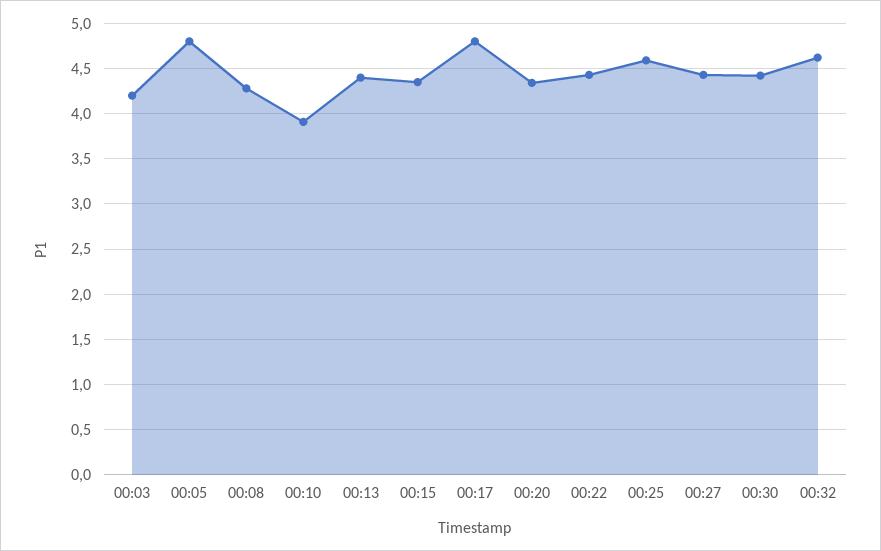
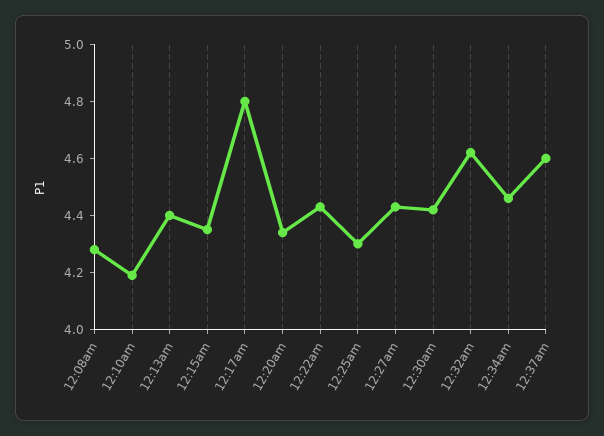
00:03: 4.2 -> none
00:05: 4.8 -> none
00:10: 3.9 -> 4.2
00:25: 4.6 -> 4.3
12:34am: none -> 4.45
12:37am: none -> 4.6

